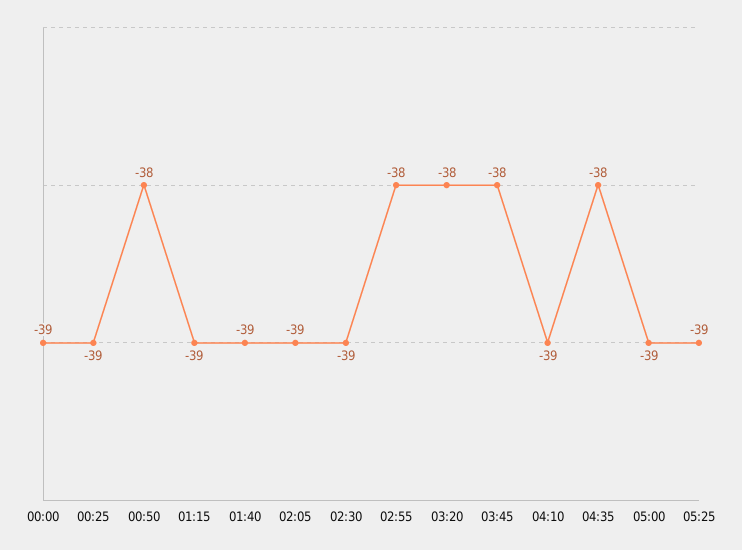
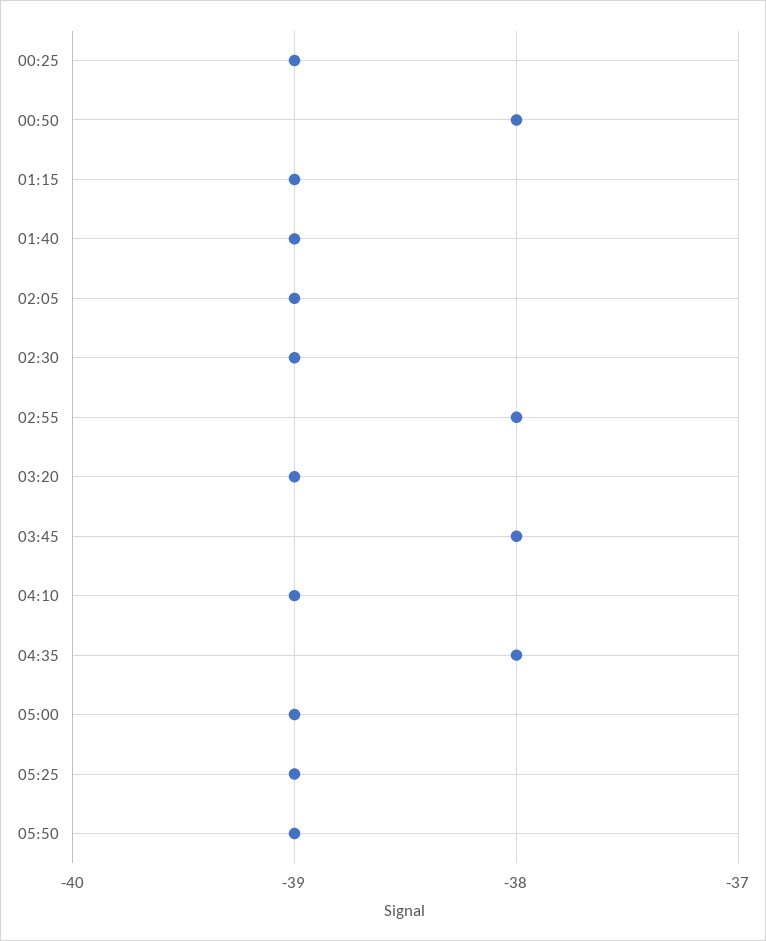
00:00: -39 -> none
03:20: -38 -> -39
05:50: none -> -39

